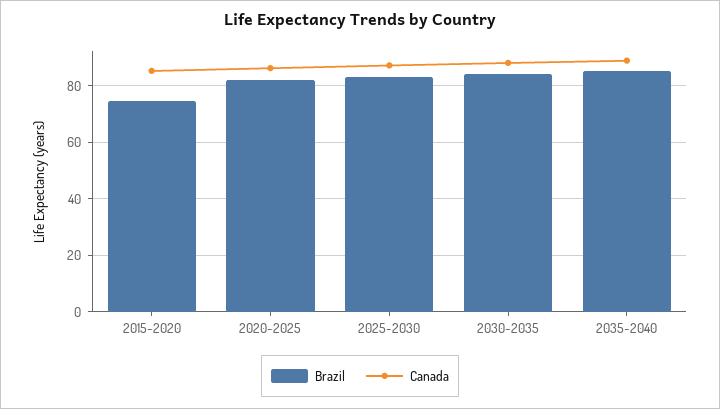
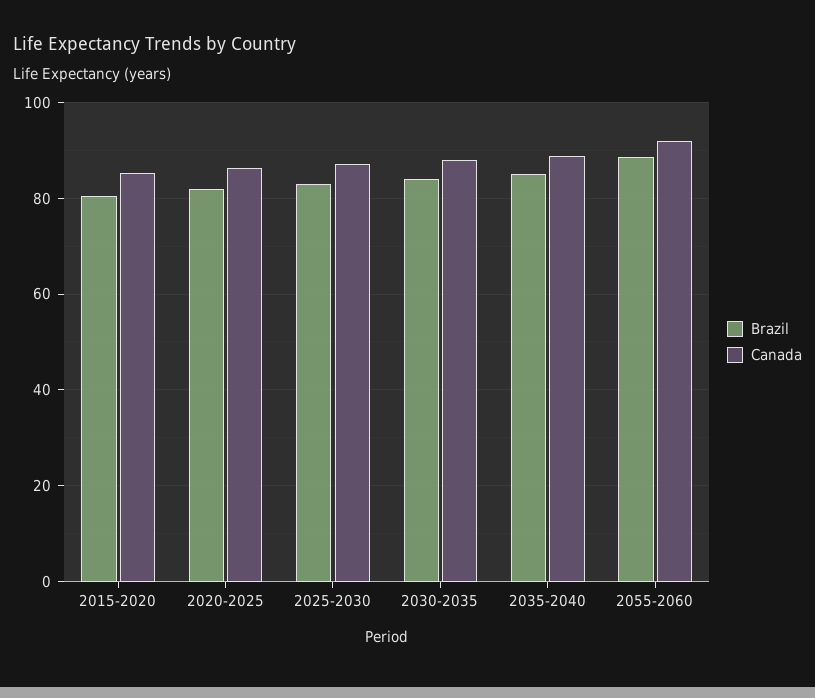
Brazil, 2015-2020: 75 -> 80
Brazil, 2055-2060: none -> 88
Canada, 2055-2060: none -> 92

